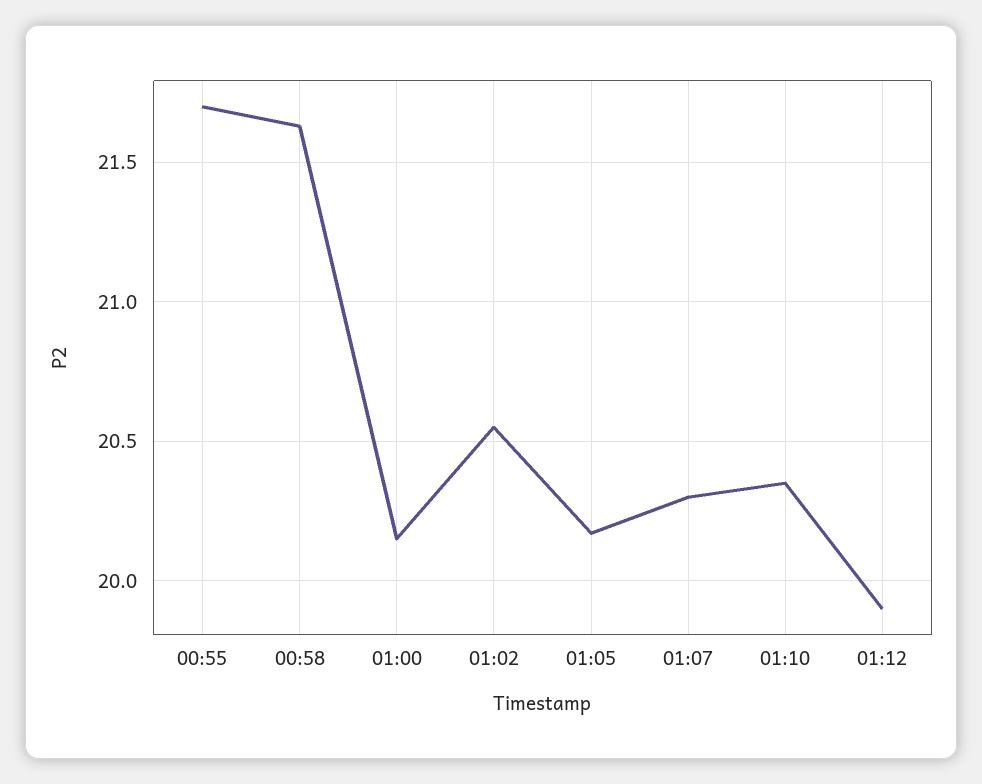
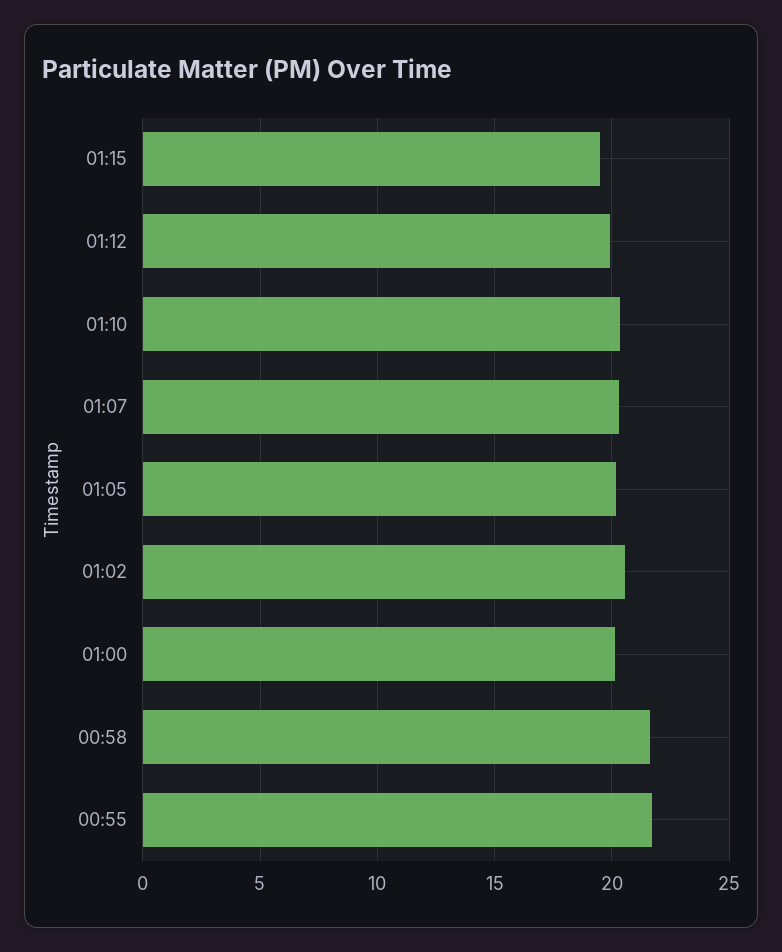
01:15: none -> 19.5

